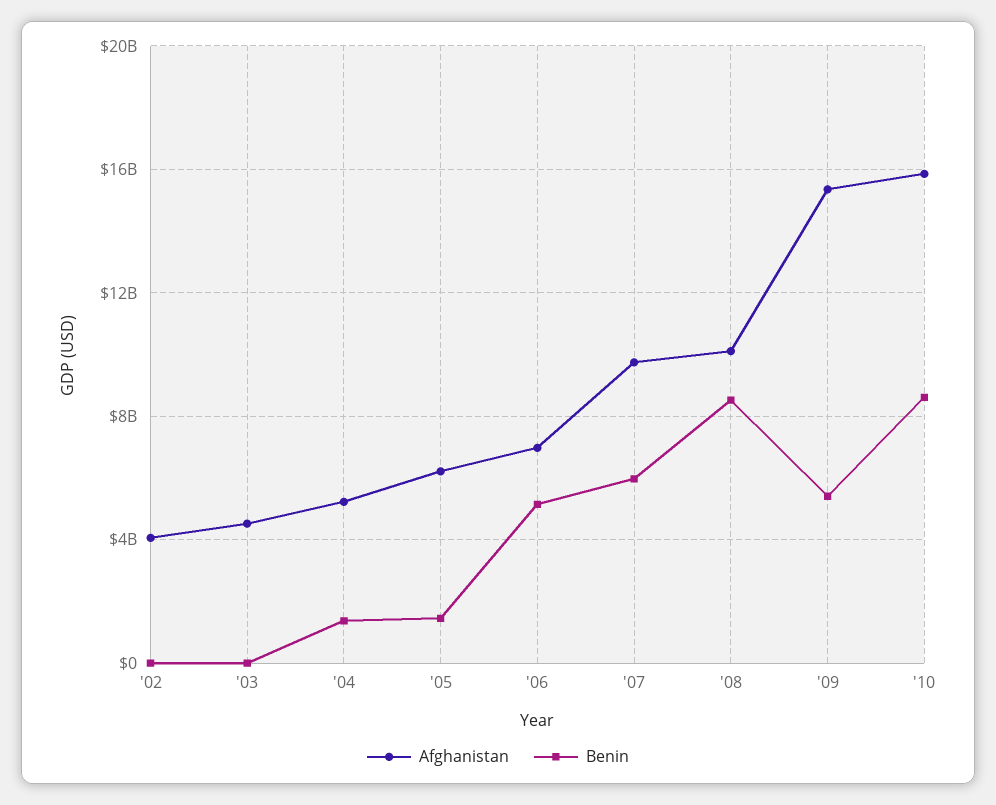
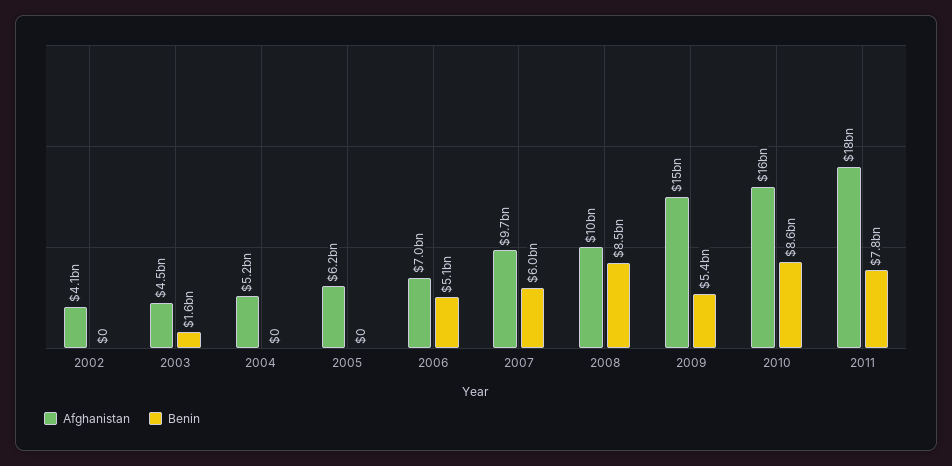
Benin, '03: 0 -> 1600000000
Benin, '04: 1500000000 -> 0
Benin, '05: 1500000000 -> 0
Afghanistan, 2011: none -> 18000000000
Benin, 2011: none -> 7800000000

